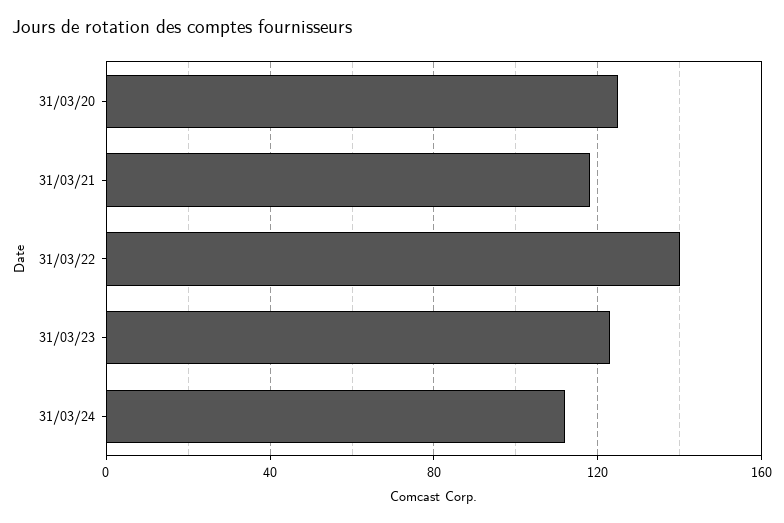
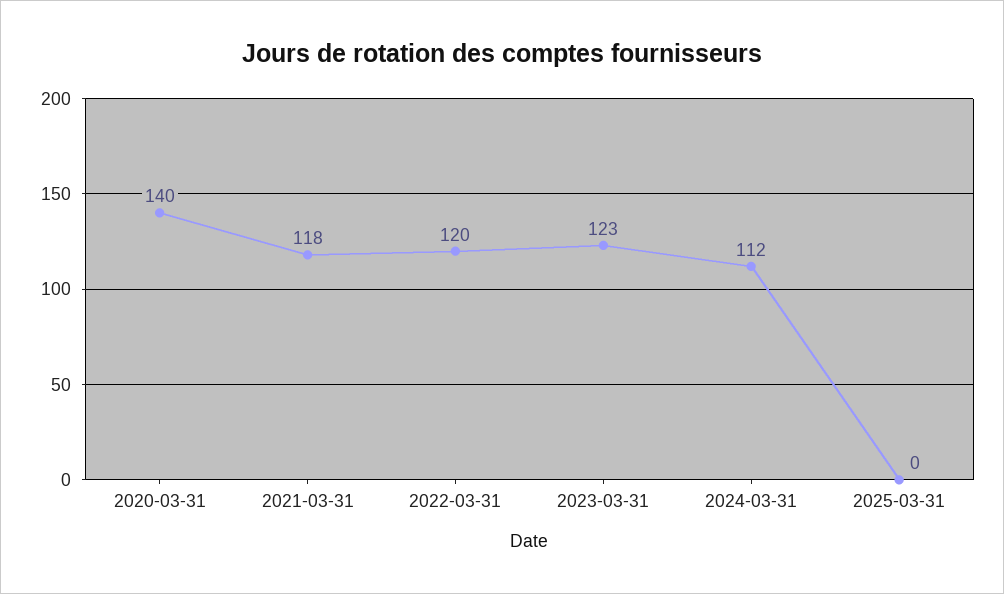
31/03/20: 125 -> 140
31/03/22: 140 -> 120
2025-03-31: none -> 0

